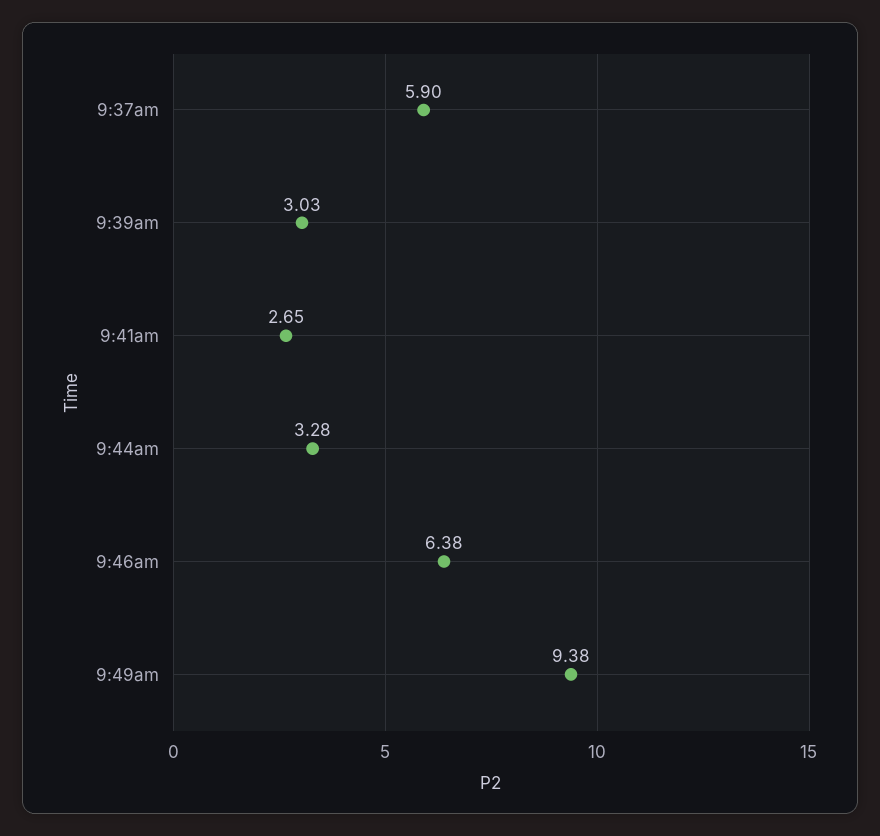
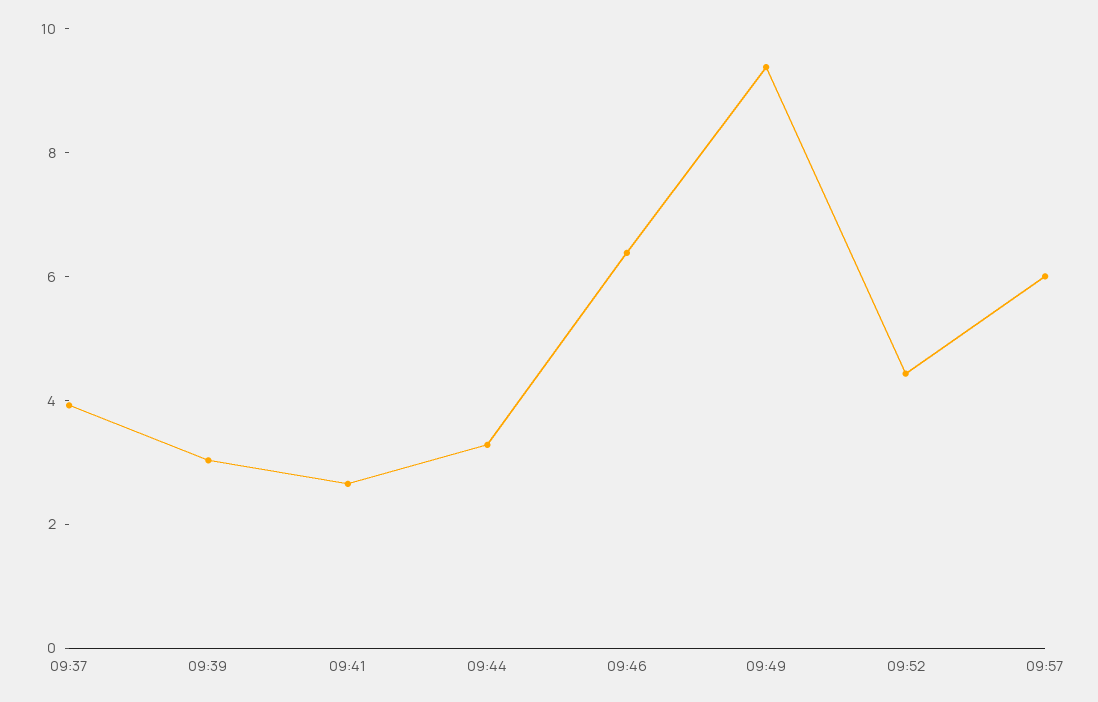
9:37am: 5.9 -> 4
09:52: none -> 4.5
09:57: none -> 6

